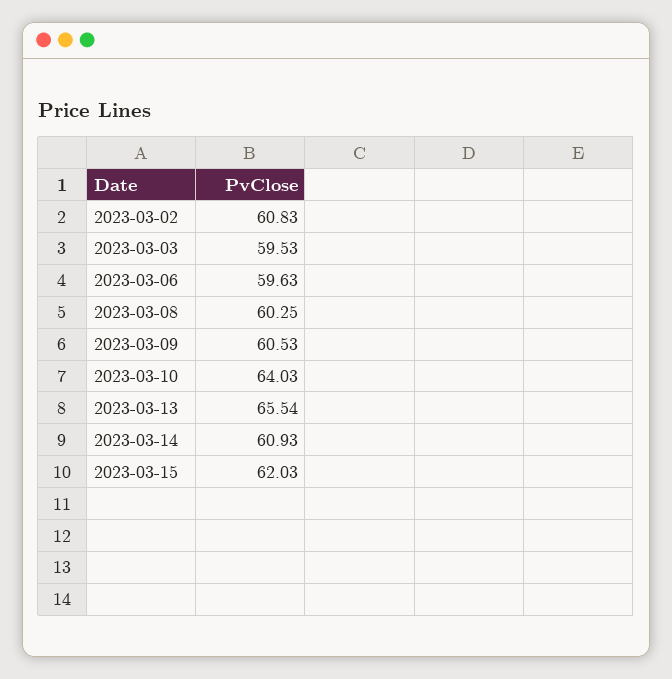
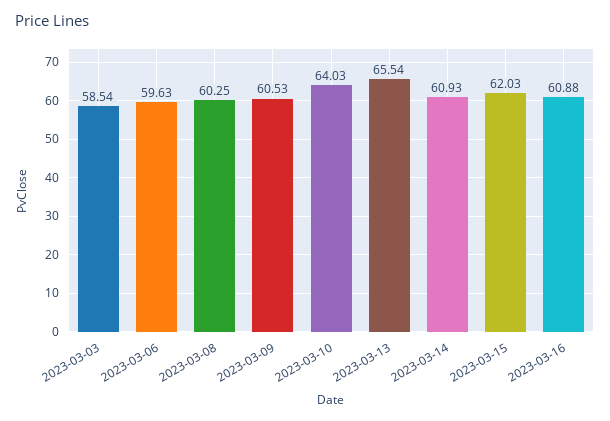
2023-03-02: 60.83 -> none
2023-03-03: 59.53 -> 58.54
2023-03-16: none -> 60.88

